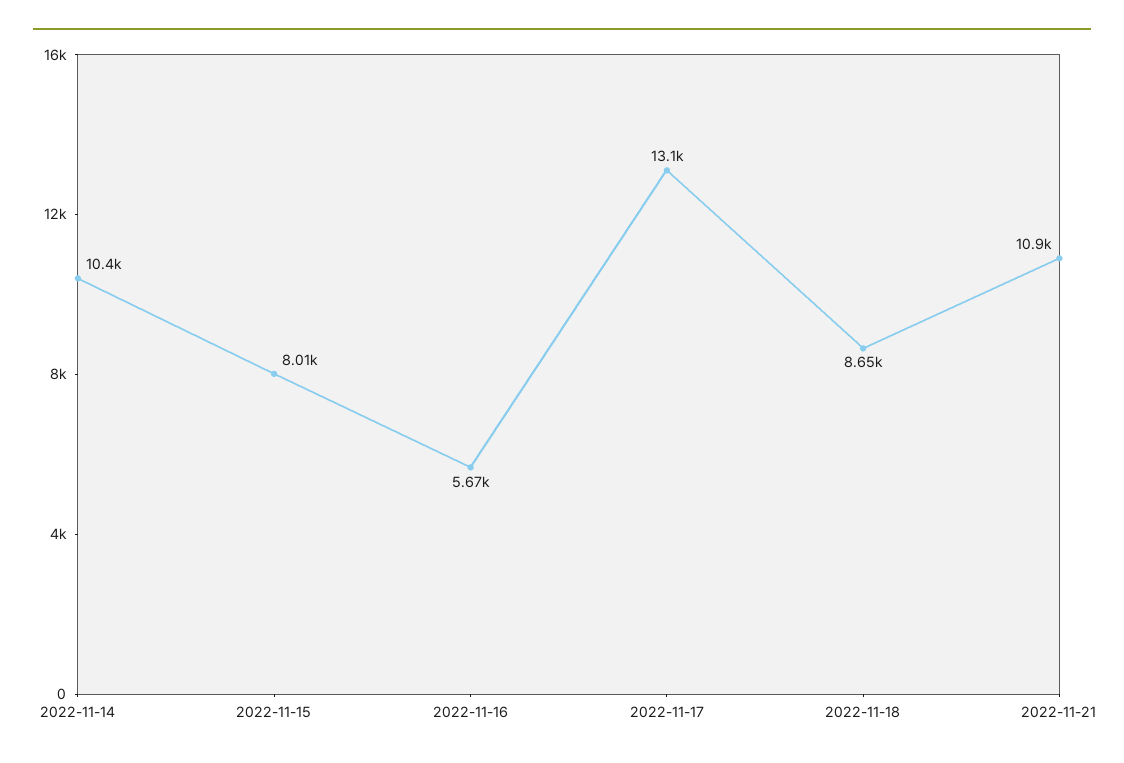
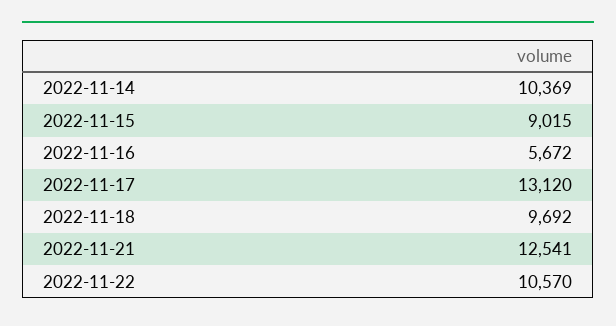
2022-11-15: 8010 -> 9015
2022-11-18: 8650 -> 9692
2022-11-21: 10900 -> 12541
2022-11-22: none -> 10570

